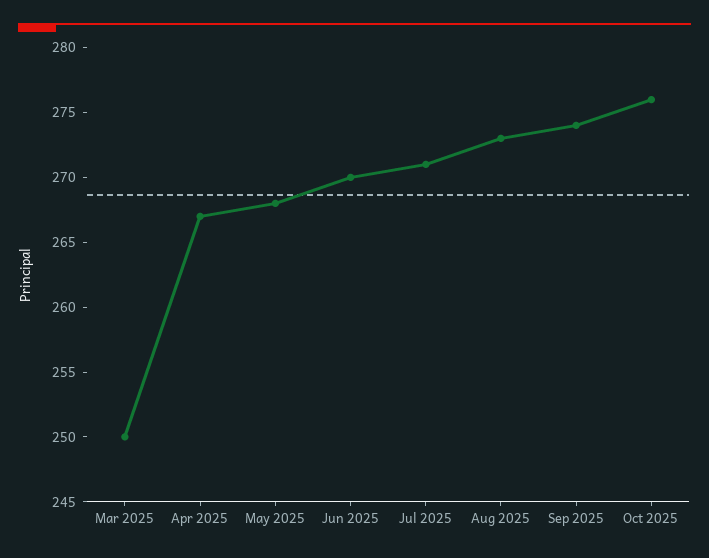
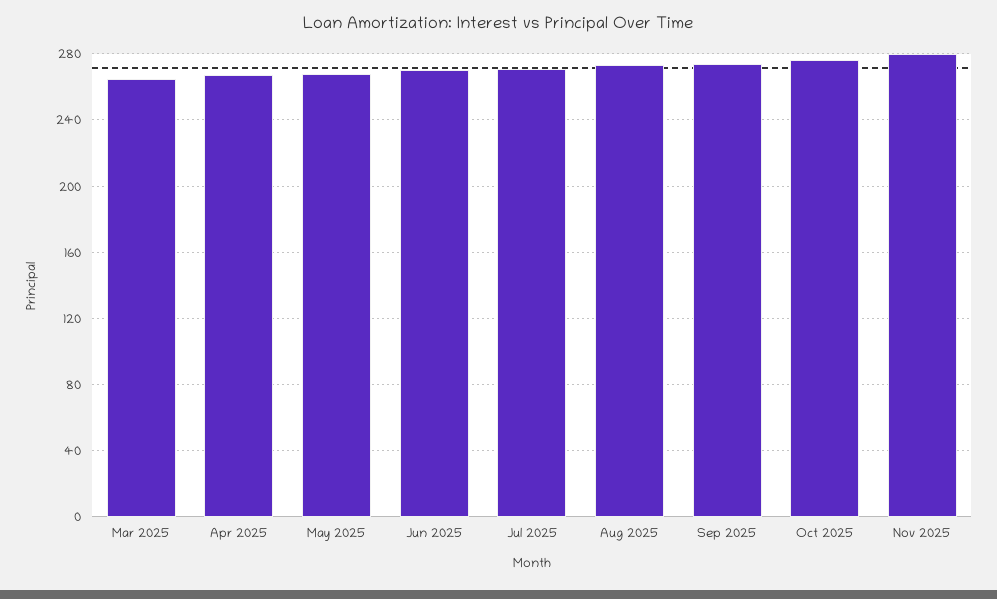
Mar 2025: 250 -> 265
Nov 2025: none -> 280

